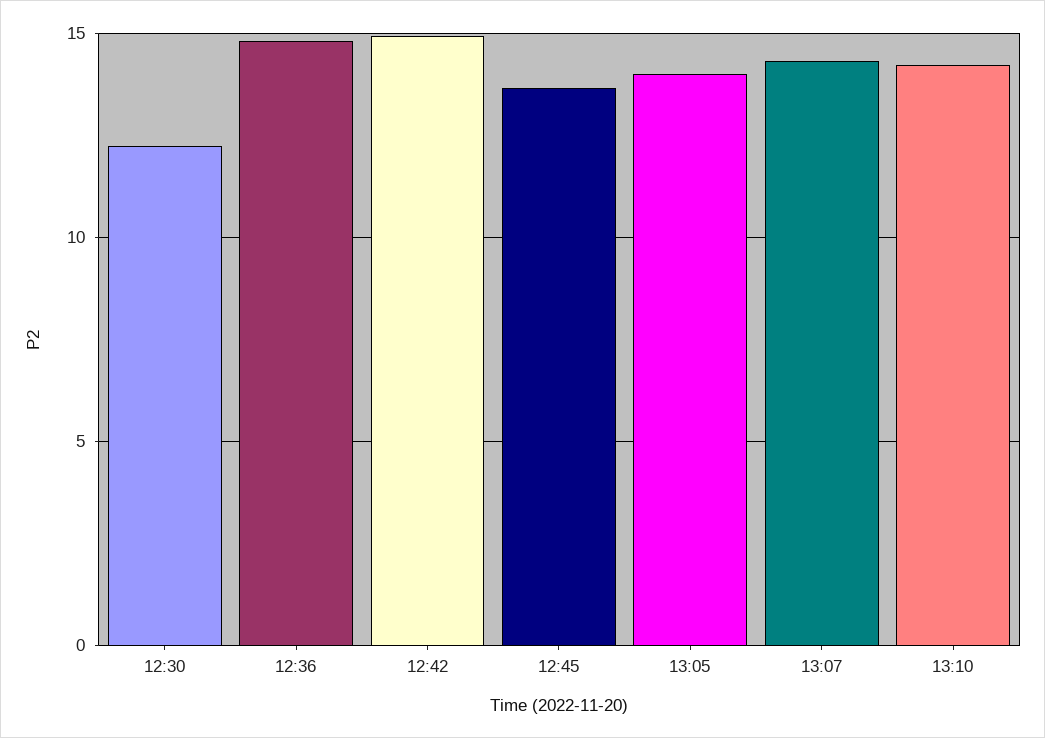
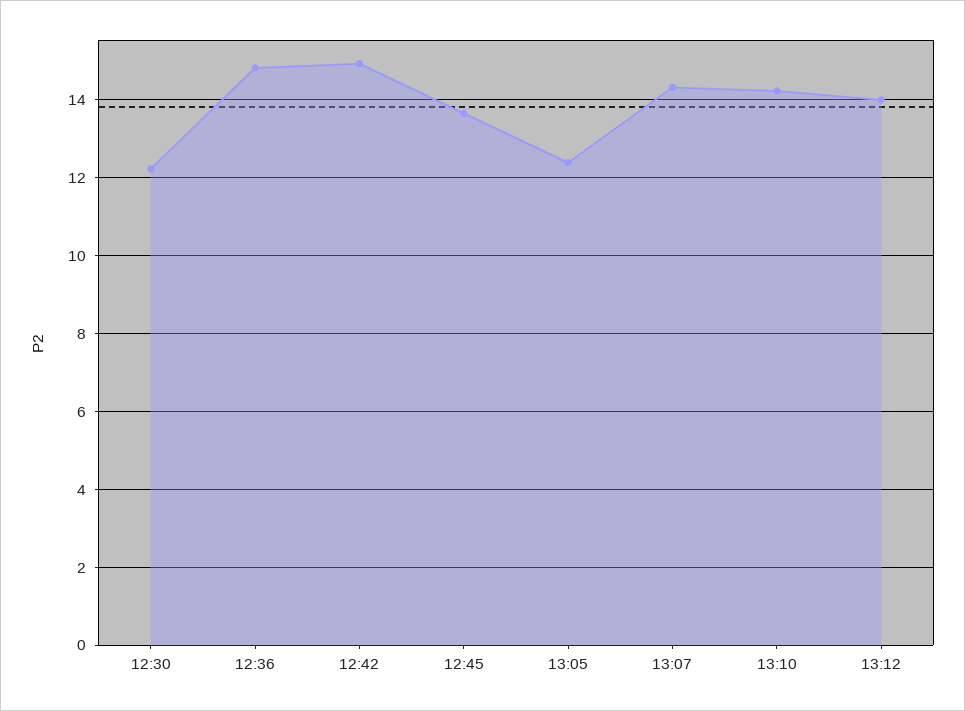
13:05: 14 -> 12.4
13:12: none -> 14

